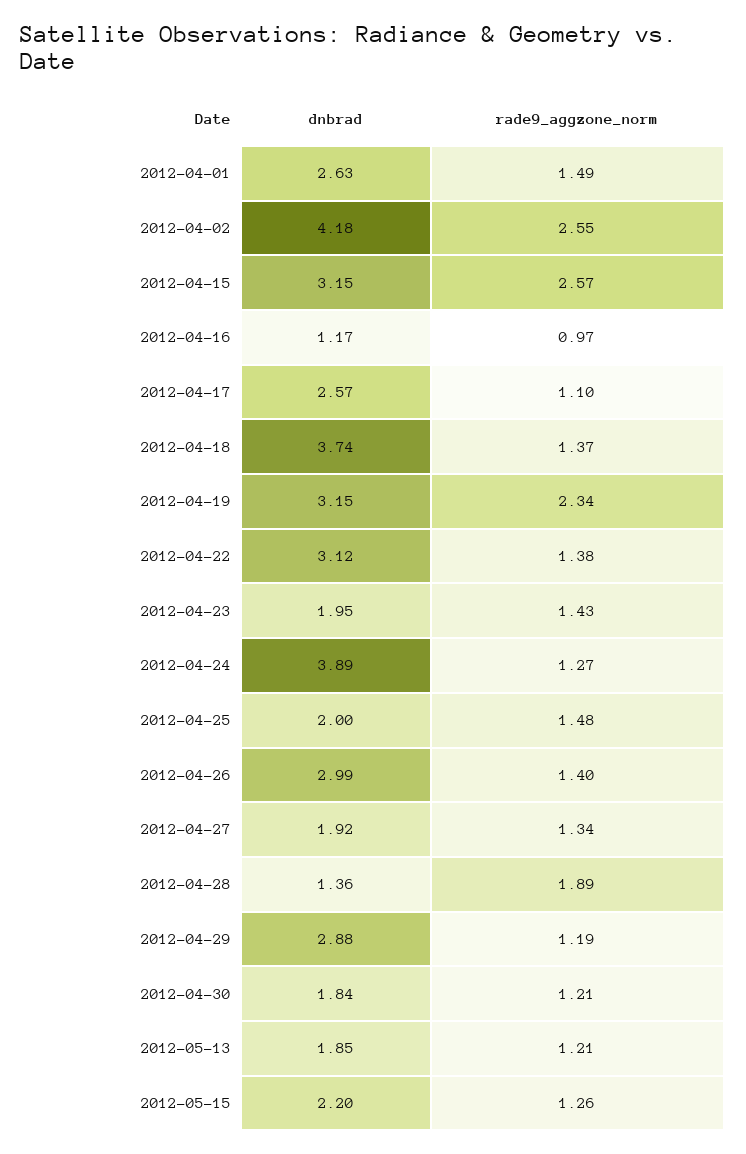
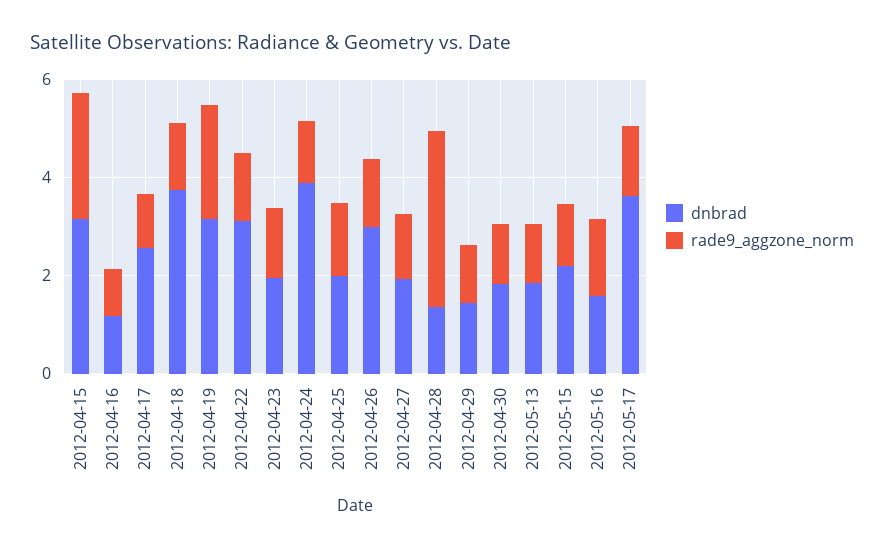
dnbrad, 2012-04-01: 2.63 -> none
rade9_aggzone_norm, 2012-04-01: 1.49 -> none
dnbrad, 2012-04-02: 4.18 -> none
rade9_aggzone_norm, 2012-04-02: 2.55 -> none
rade9_aggzone_norm, 2012-04-28: 1.89 -> 3.5
dnbrad, 2012-04-29: 2.88 -> 1.5
dnbrad, 2012-05-16: none -> 1.5
rade9_aggzone_norm, 2012-05-16: none -> 1.5
dnbrad, 2012-05-17: none -> 3.5
rade9_aggzone_norm, 2012-05-17: none -> 1.5

